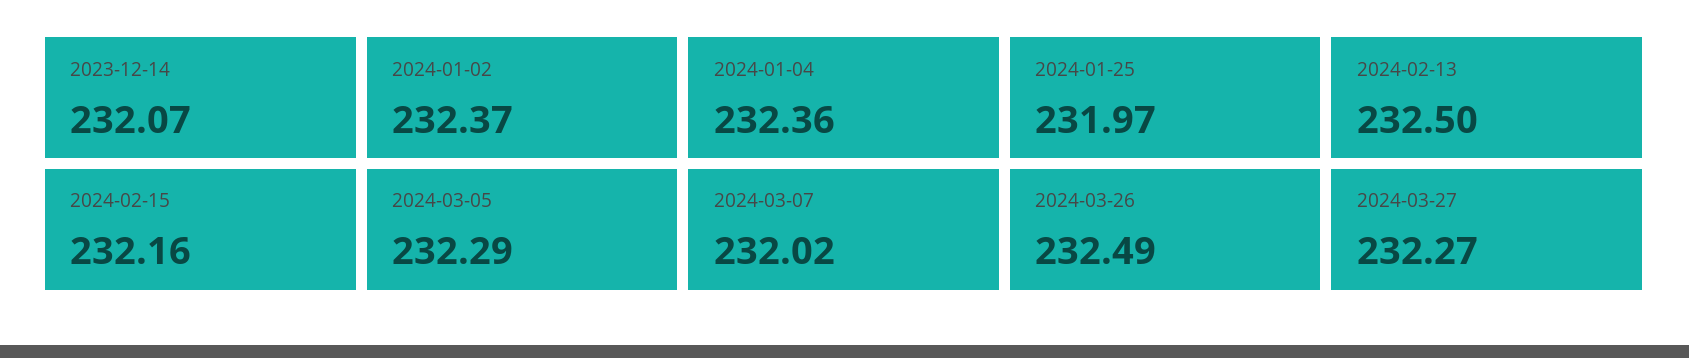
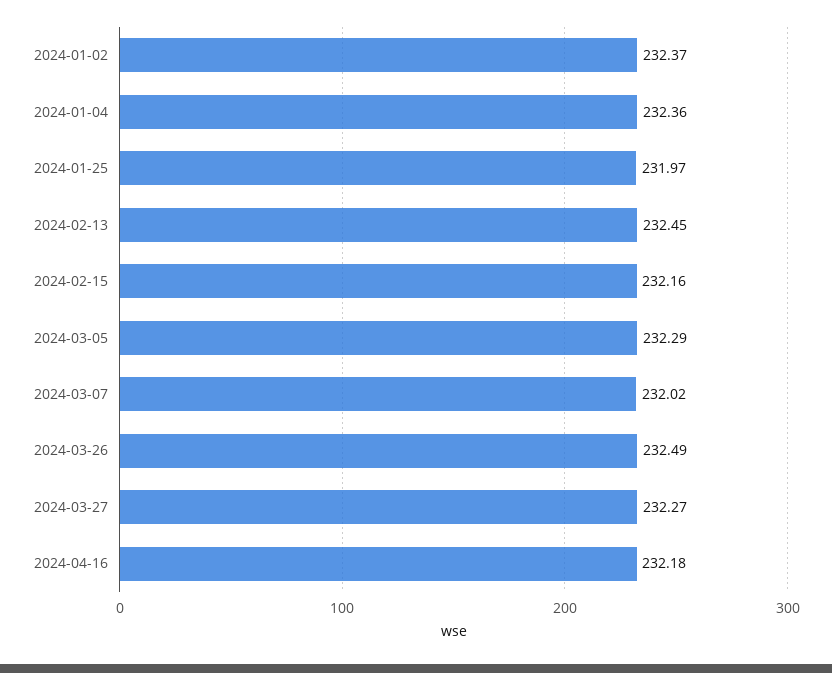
2023-12-14: 232.07 -> none
2024-02-13: 232.5 -> 232.45
2024-04-16: none -> 232.18

